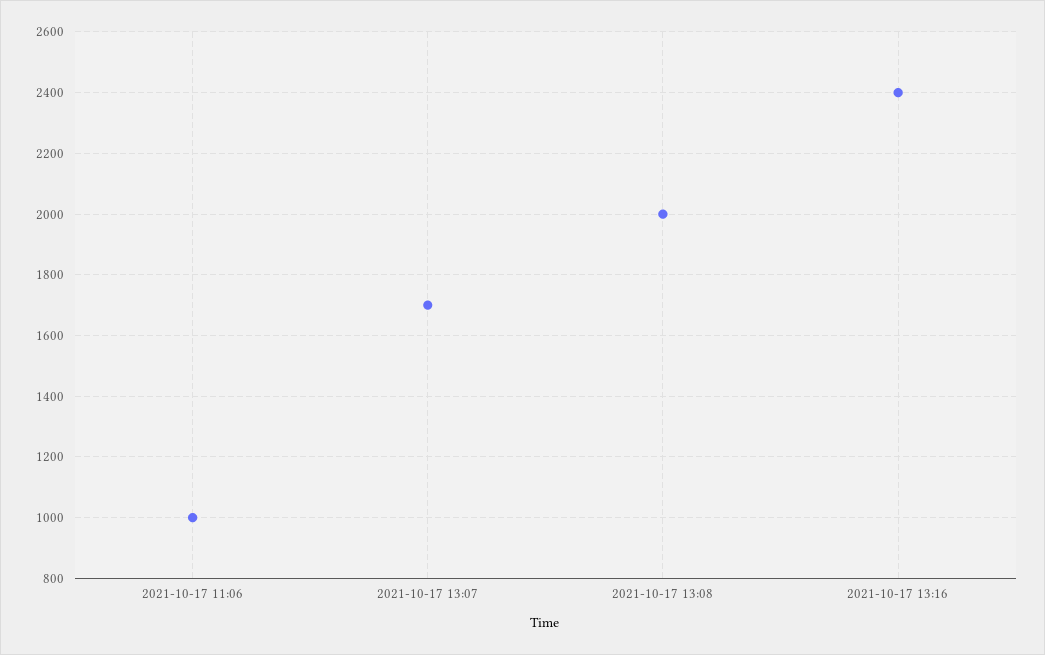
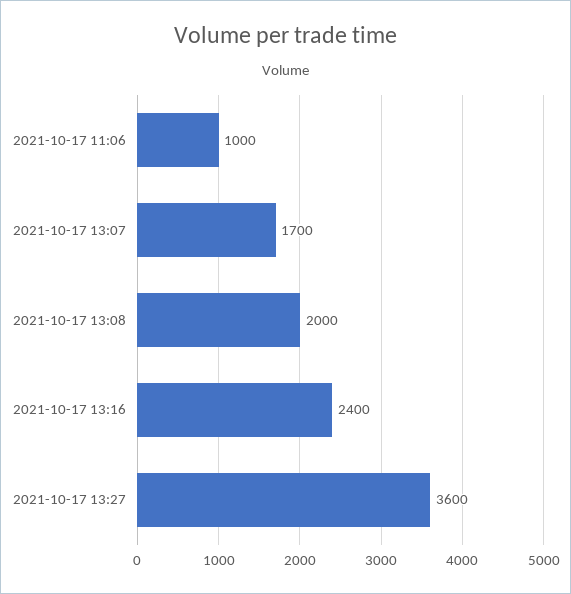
2021-10-17 13:27: none -> 3600

